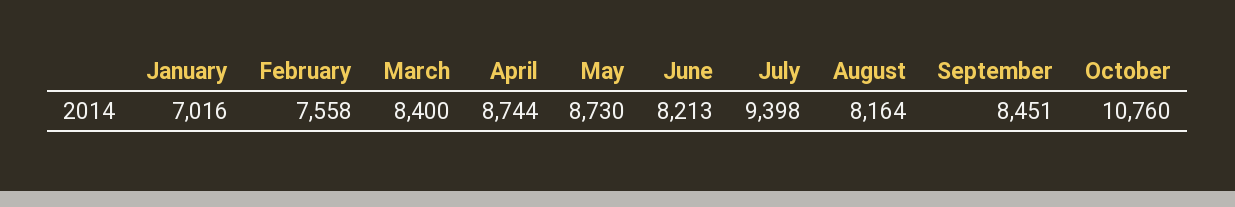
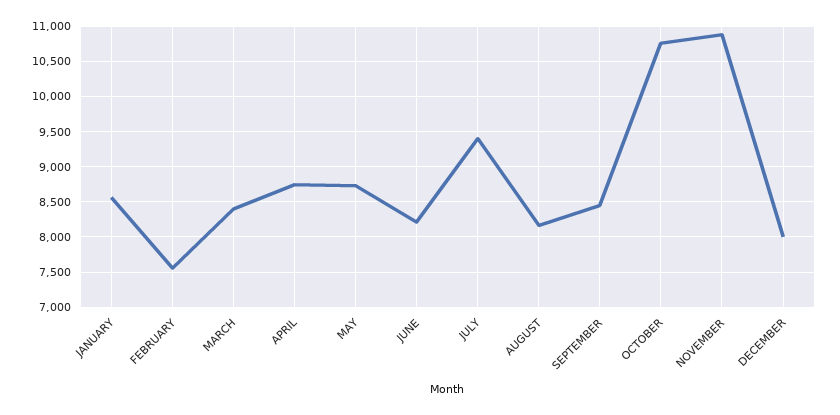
January: 7016 -> 8600
NOVEMBER: none -> 10900
DECEMBER: none -> 8000

